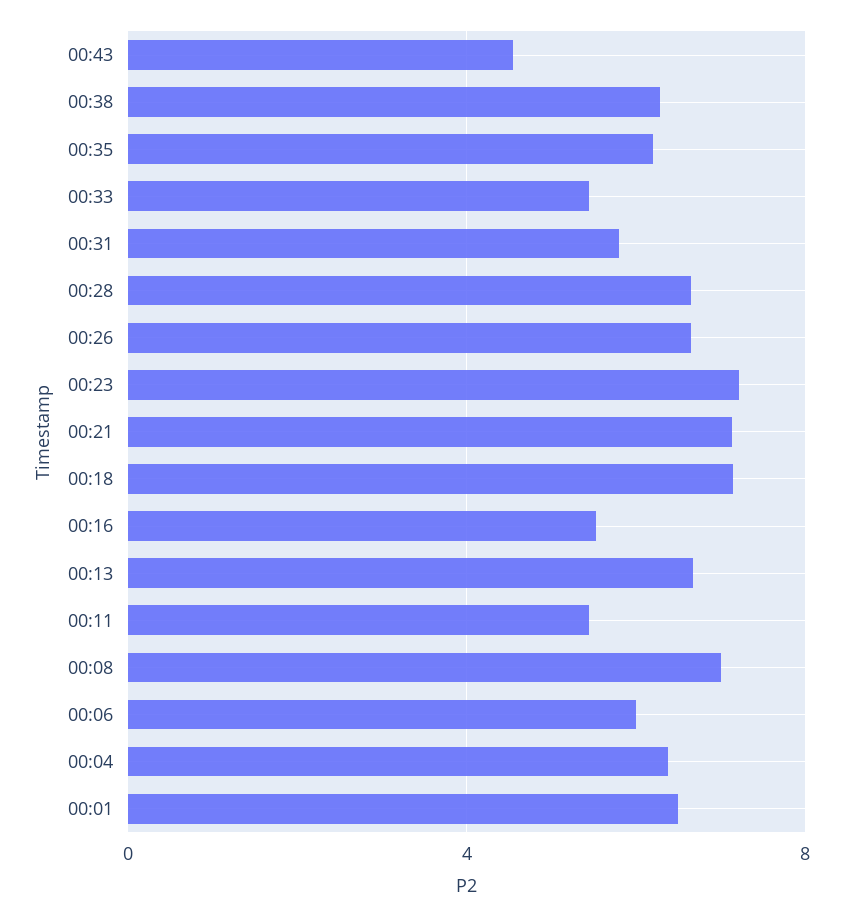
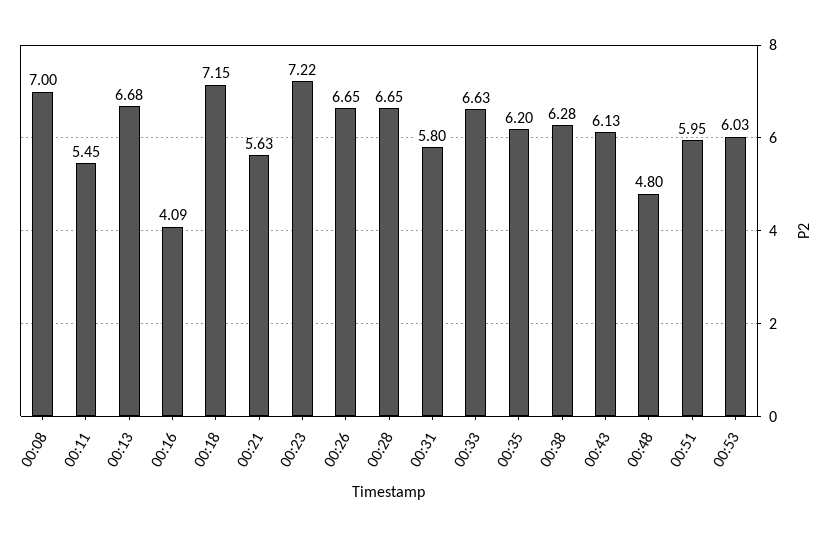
00:43: 4.5 -> 6.13
00:33: 5.5 -> 6.63
00:21: 7 -> 5.63
00:16: 5.5 -> 4.09
00:06: 6 -> none
00:04: 6.5 -> none
00:01: 6.5 -> none
00:48: none -> 4.8
00:51: none -> 5.95
00:53: none -> 6.03

